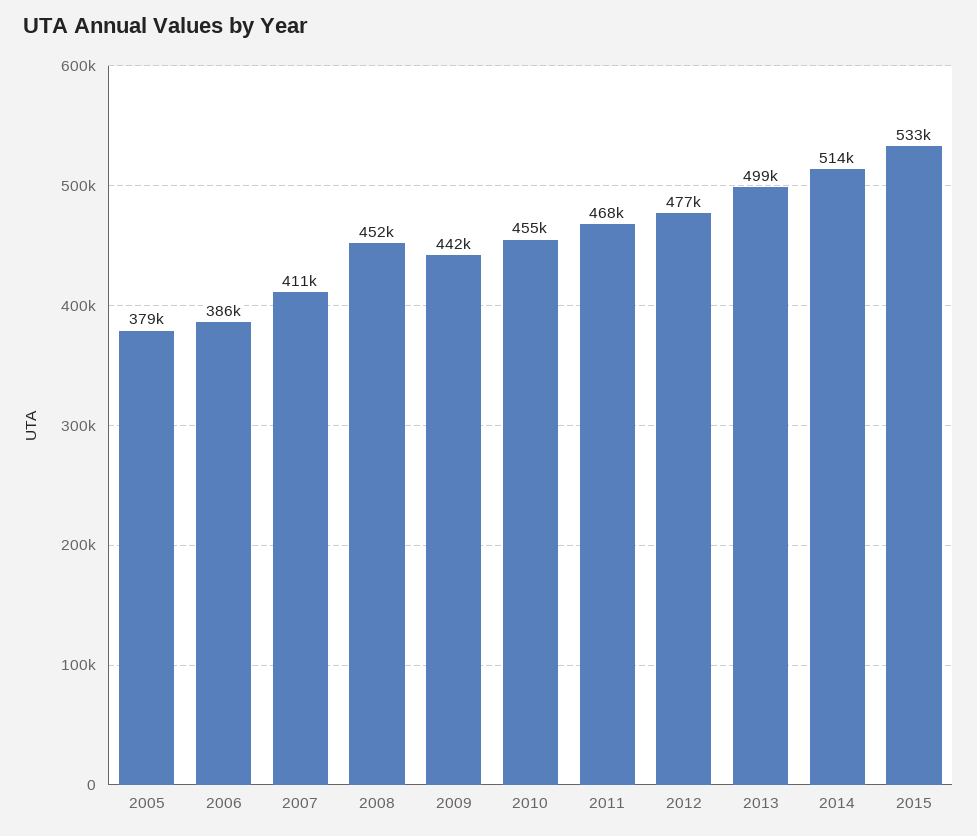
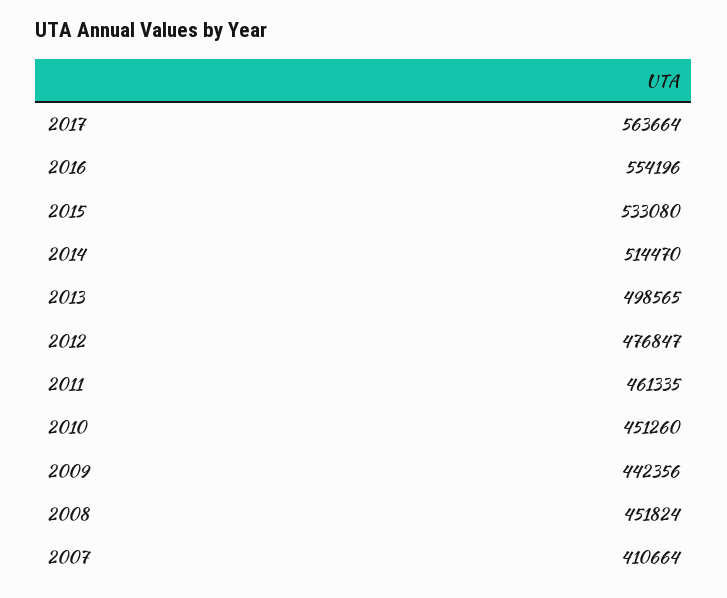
2005: 379000 -> none
2006: 386000 -> none
2010: 455000 -> 451260
2011: 468000 -> 461335
2017: none -> 563664
2016: none -> 554196

